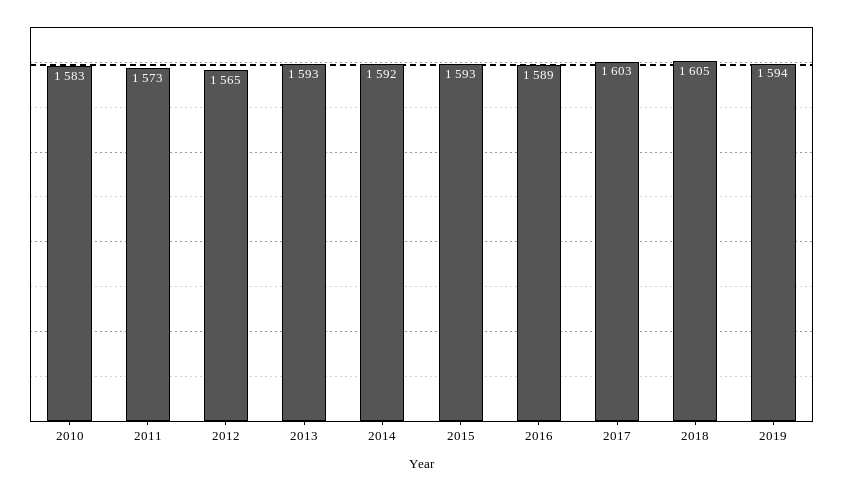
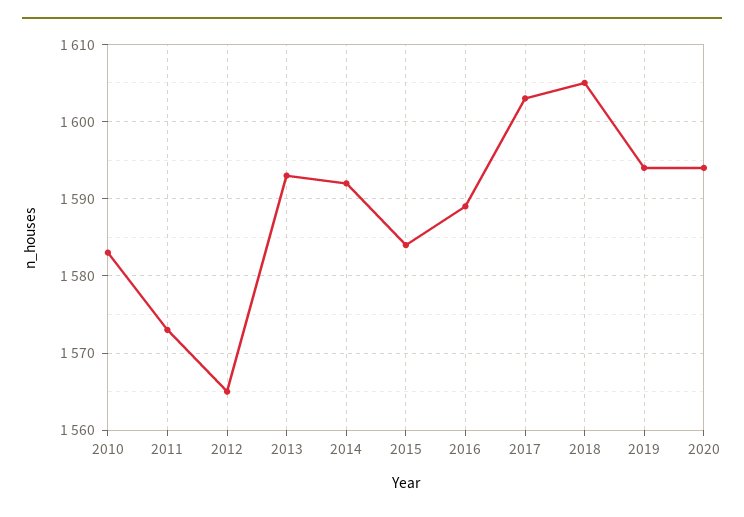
2015: 1593 -> 1584
2020: none -> 1594

